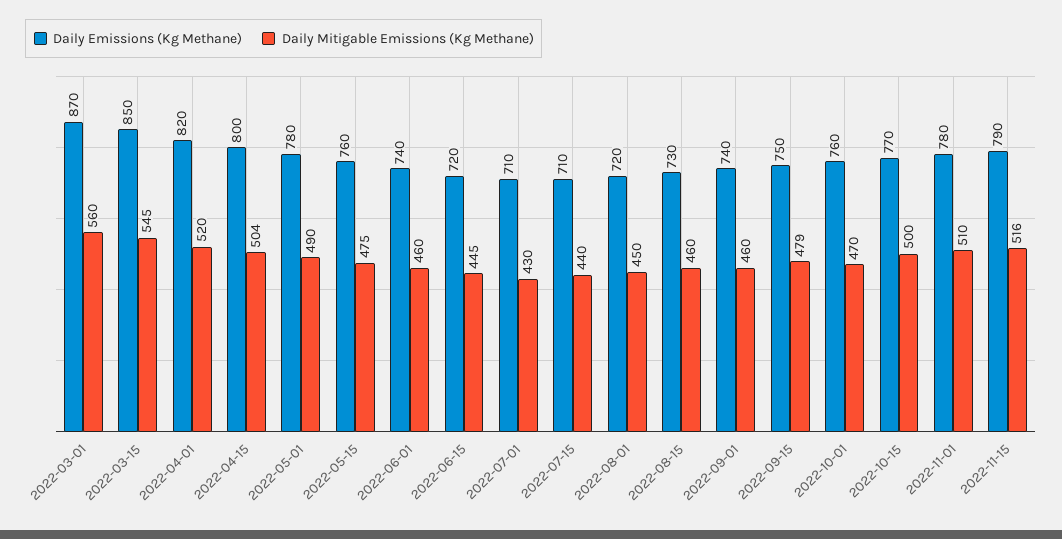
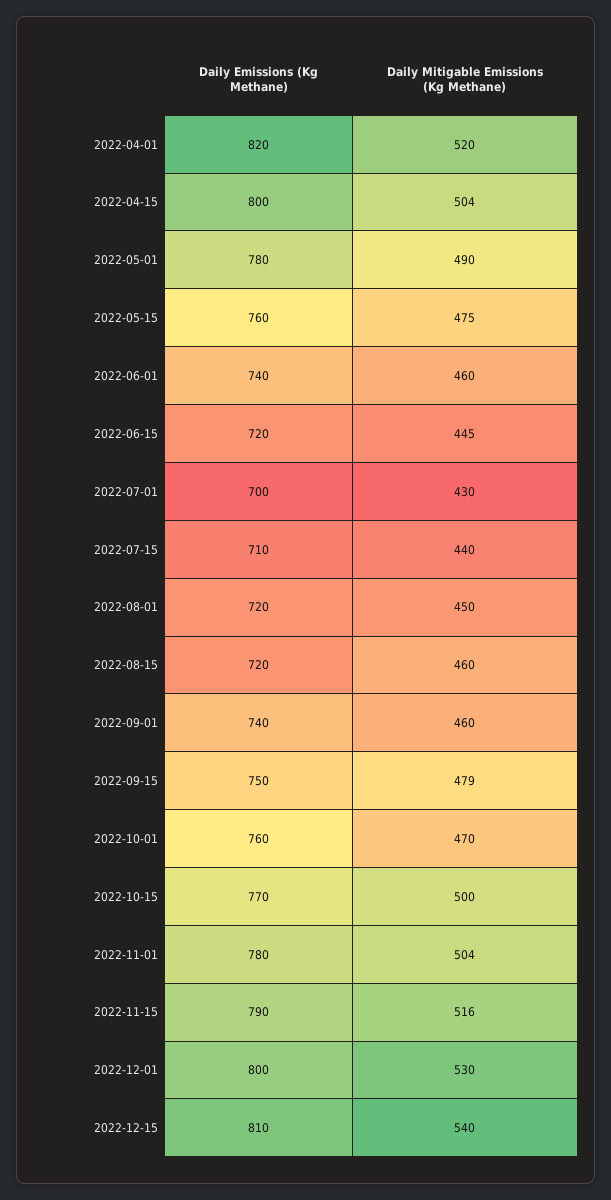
Daily Emissions (Kg Methane), 2022-03-01: 870 -> none
Daily Mitigable Emissions (Kg Methane), 2022-03-01: 560 -> none
Daily Emissions (Kg Methane), 2022-03-15: 850 -> none
Daily Mitigable Emissions (Kg Methane), 2022-03-15: 545 -> none
Daily Emissions (Kg Methane), 2022-07-01: 710 -> 700
Daily Emissions (Kg Methane), 2022-08-15: 730 -> 720
Daily Mitigable Emissions (Kg Methane), 2022-11-01: 510 -> 504
Daily Emissions (Kg Methane), 2022-12-01: none -> 800
Daily Mitigable Emissions (Kg Methane), 2022-12-01: none -> 530
Daily Emissions (Kg Methane), 2022-12-15: none -> 810
Daily Mitigable Emissions (Kg Methane), 2022-12-15: none -> 540

